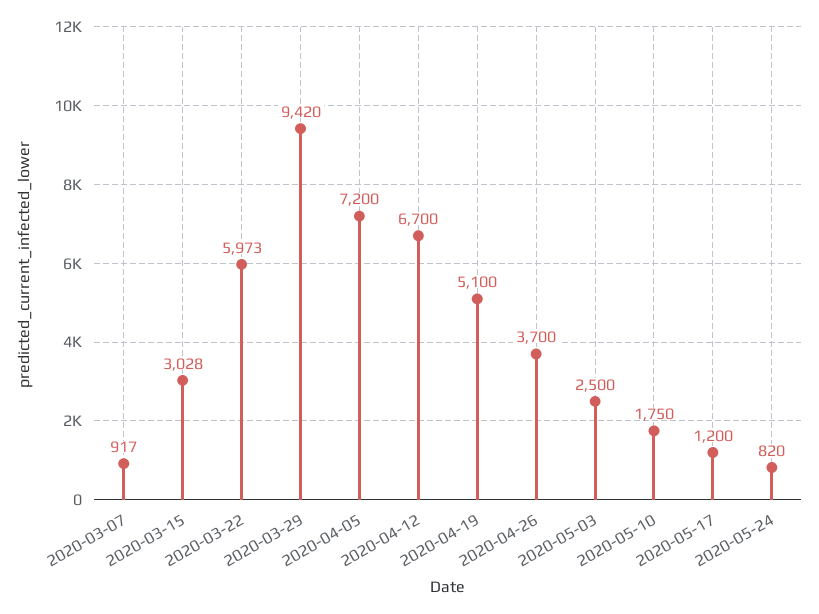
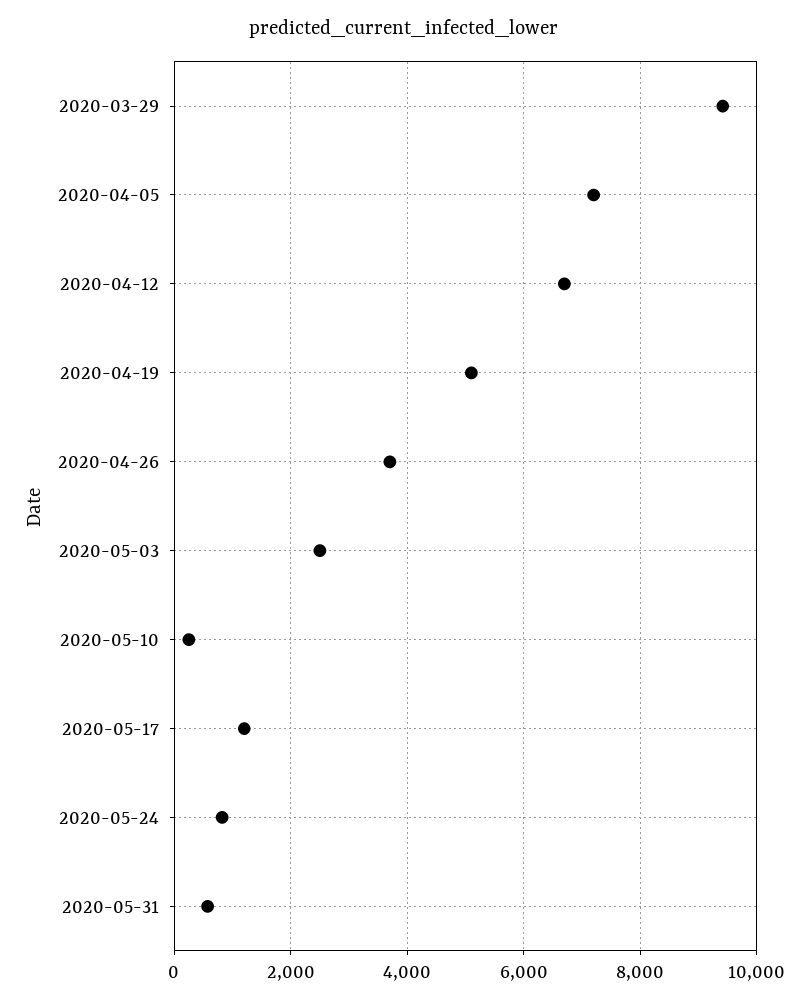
2020-03-07: 917 -> none
2020-03-15: 3028 -> none
2020-03-22: 5973 -> none
2020-05-10: 1750 -> 200
2020-05-31: none -> 600

